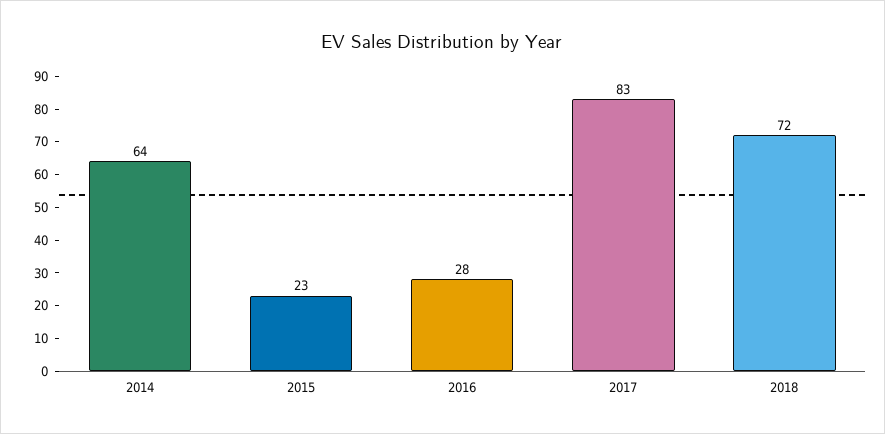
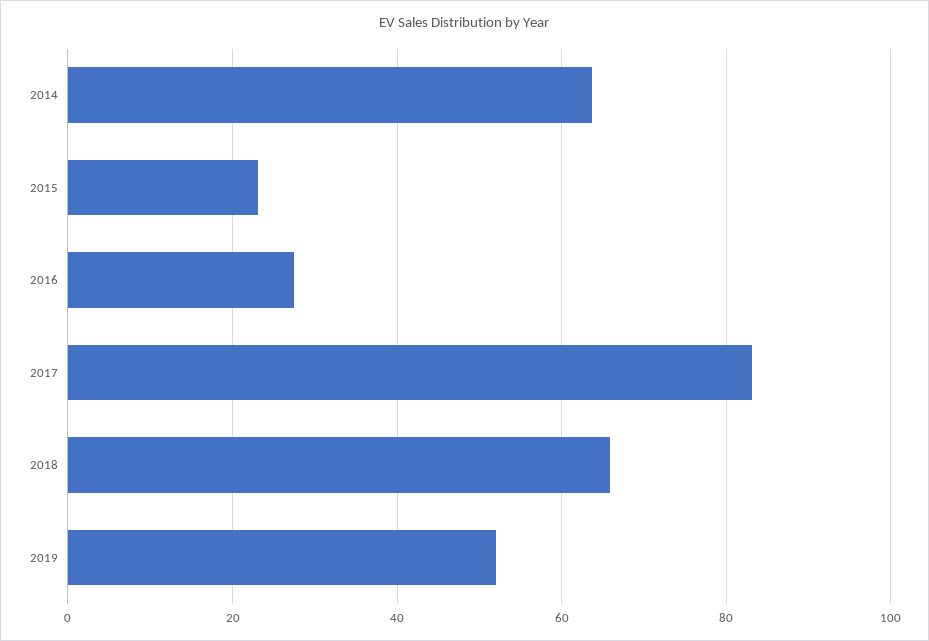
2018: 72 -> 66
2019: none -> 52

